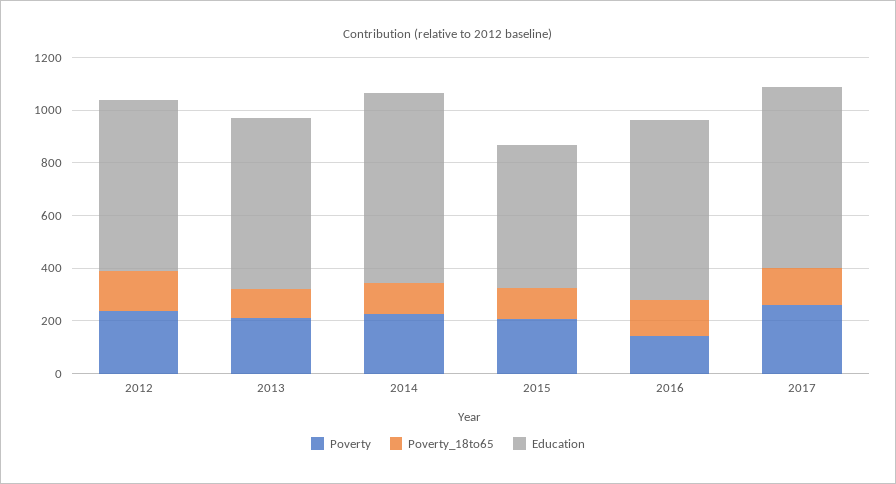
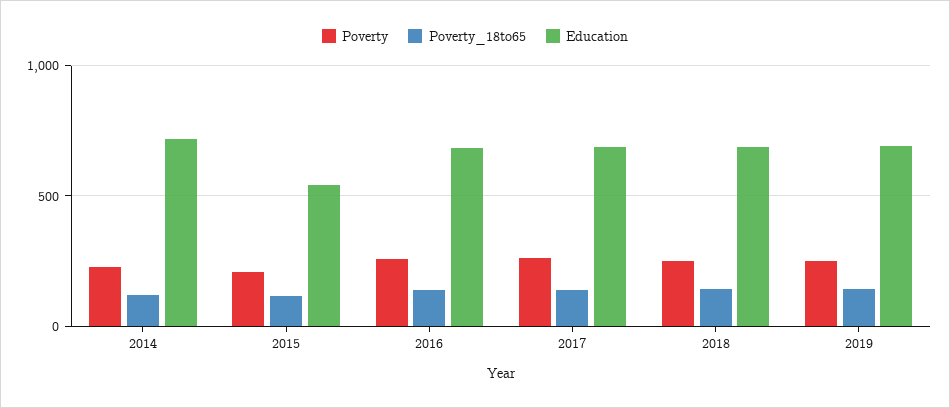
Poverty, 2012: 250 -> none
Poverty_18to65, 2012: 150 -> none
Education, 2012: 650 -> none
Poverty, 2013: 200 -> none
Poverty_18to65, 2013: 100 -> none
Education, 2013: 650 -> none
Poverty, 2016: 150 -> 250
Poverty, 2018: none -> 250
Poverty_18to65, 2018: none -> 150
Education, 2018: none -> 700
Poverty, 2019: none -> 250
Poverty_18to65, 2019: none -> 150
Education, 2019: none -> 700

